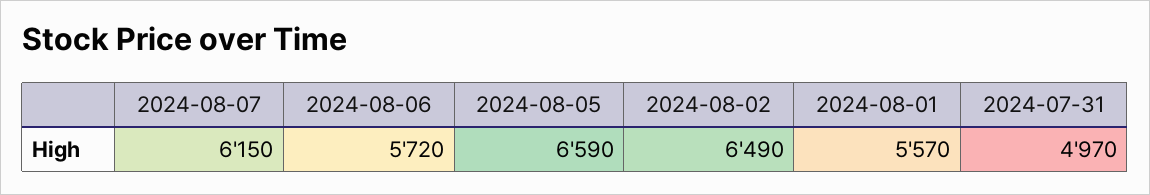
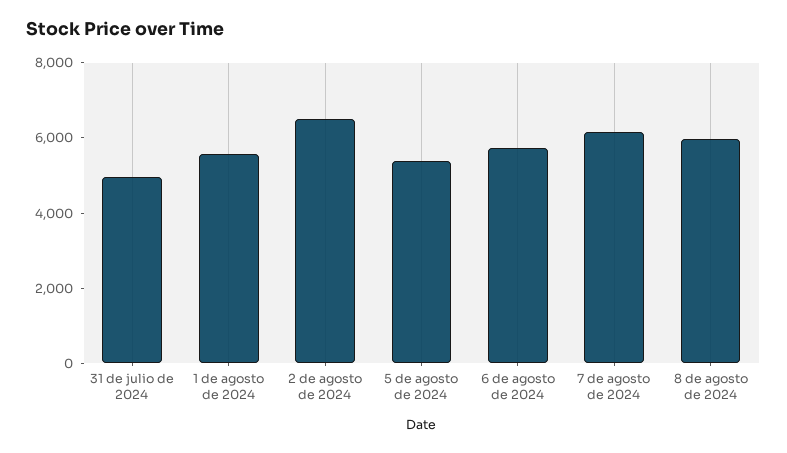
2024-08-05: 6590 -> 5500
8 de agosto de 2024: none -> 6000

